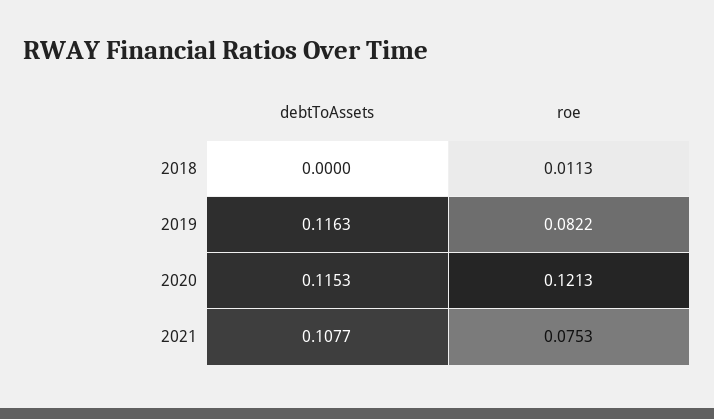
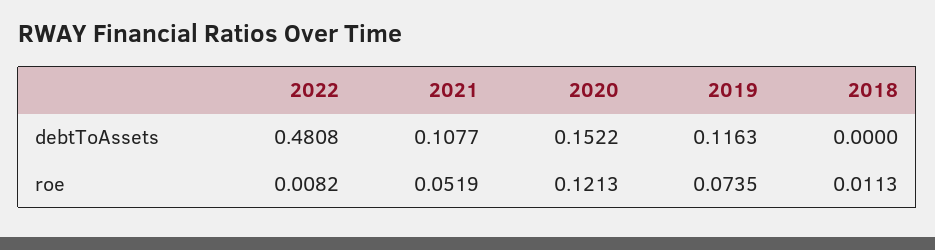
roe, 2019: 0.0822 -> 0.0735
debtToAssets, 2020: 0.1153 -> 0.1522
roe, 2021: 0.0753 -> 0.0519
debtToAssets, 2022: none -> 0.4808
roe, 2022: none -> 0.0082

